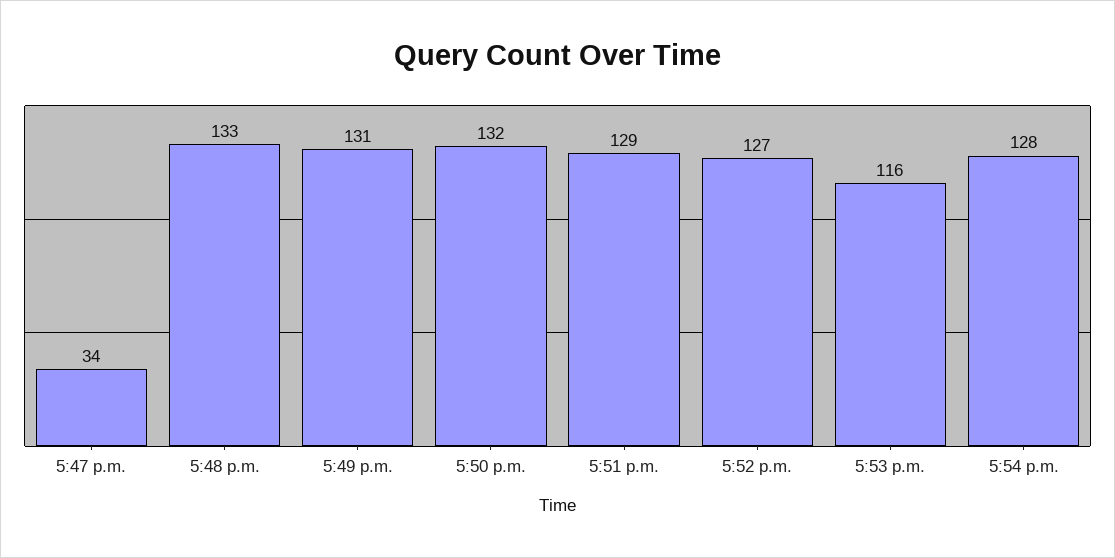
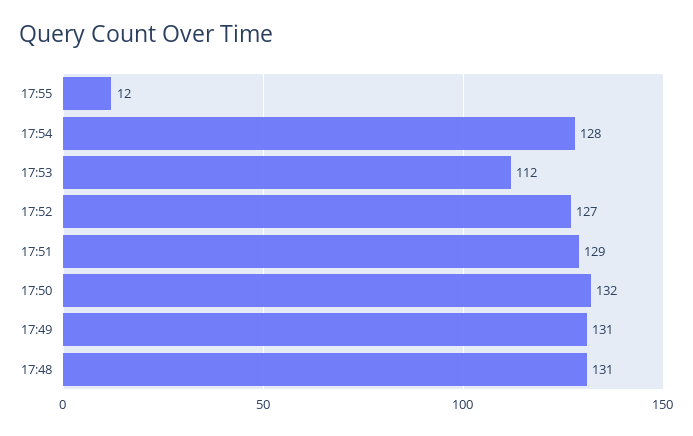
5:47 p.m.: 34 -> none
5:48 p.m.: 133 -> 131
5:53 p.m.: 116 -> 112
17:55: none -> 12

